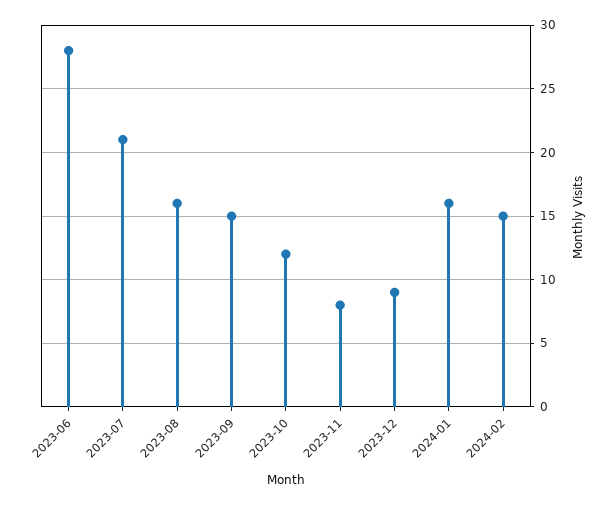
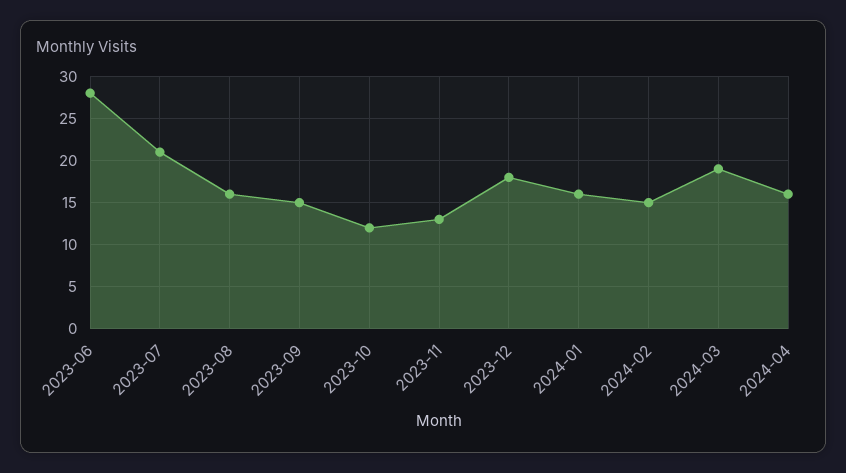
2023-11: 8 -> 13
2023-12: 9 -> 18
2024-03: none -> 19
2024-04: none -> 16

